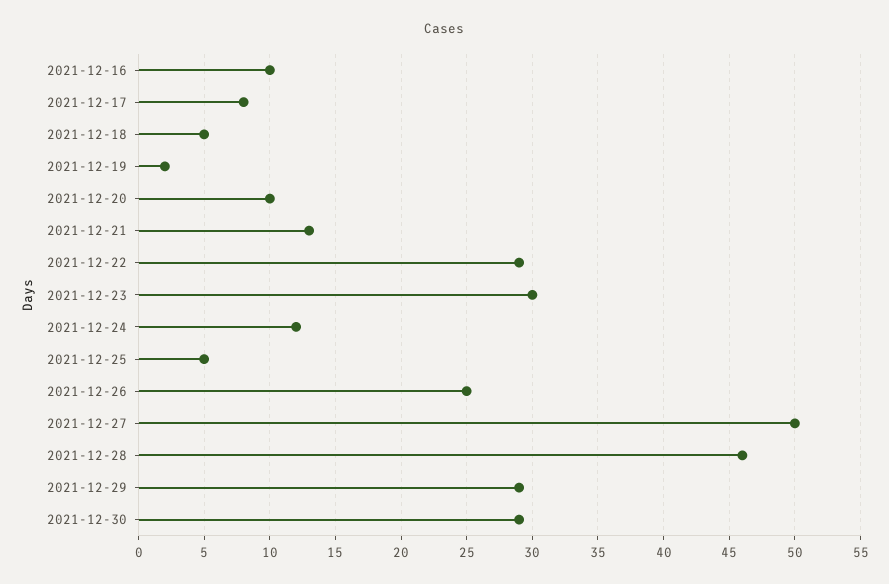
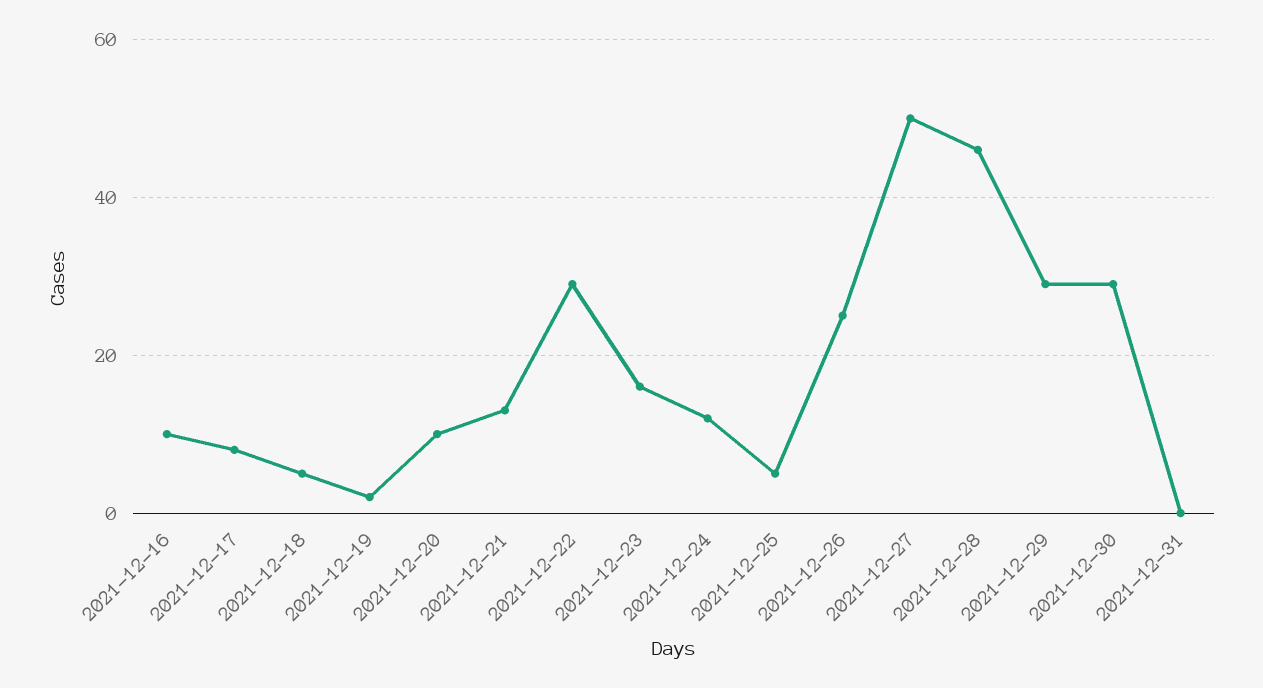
2021-12-23: 30 -> 15
2021-12-31: none -> 0

